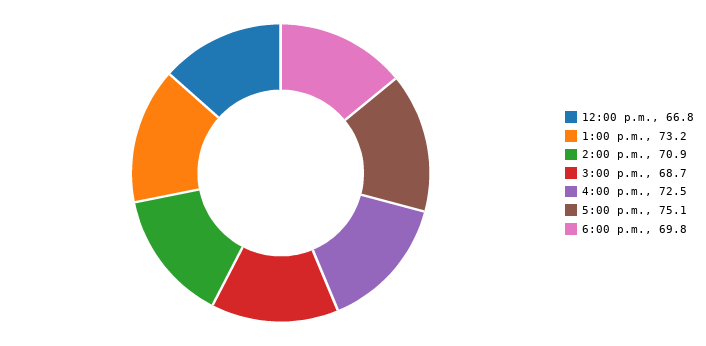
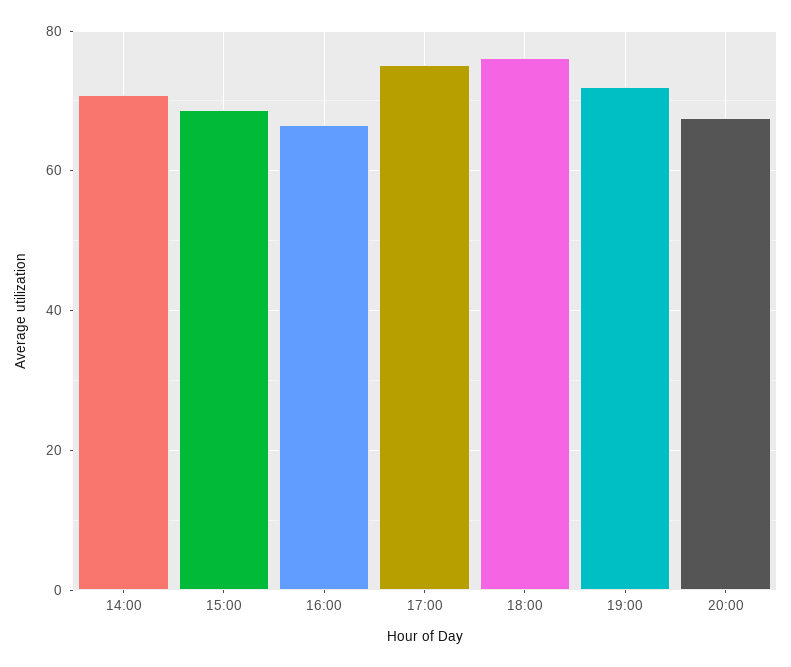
12:00 p.m.: 66.8 -> none
1:00 p.m.: 73.2 -> none
4:00 p.m.: 72.5 -> 66
6:00 p.m.: 69.8 -> 76
19:00: none -> 72
20:00: none -> 68

